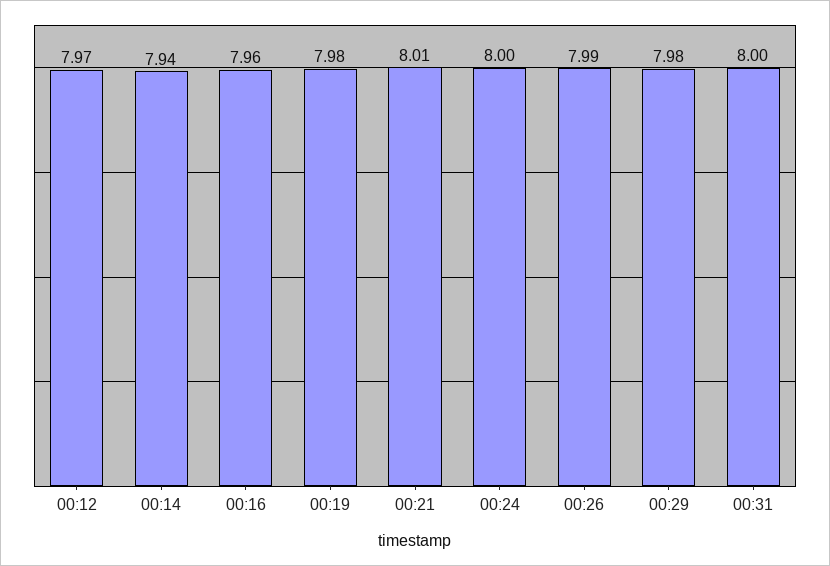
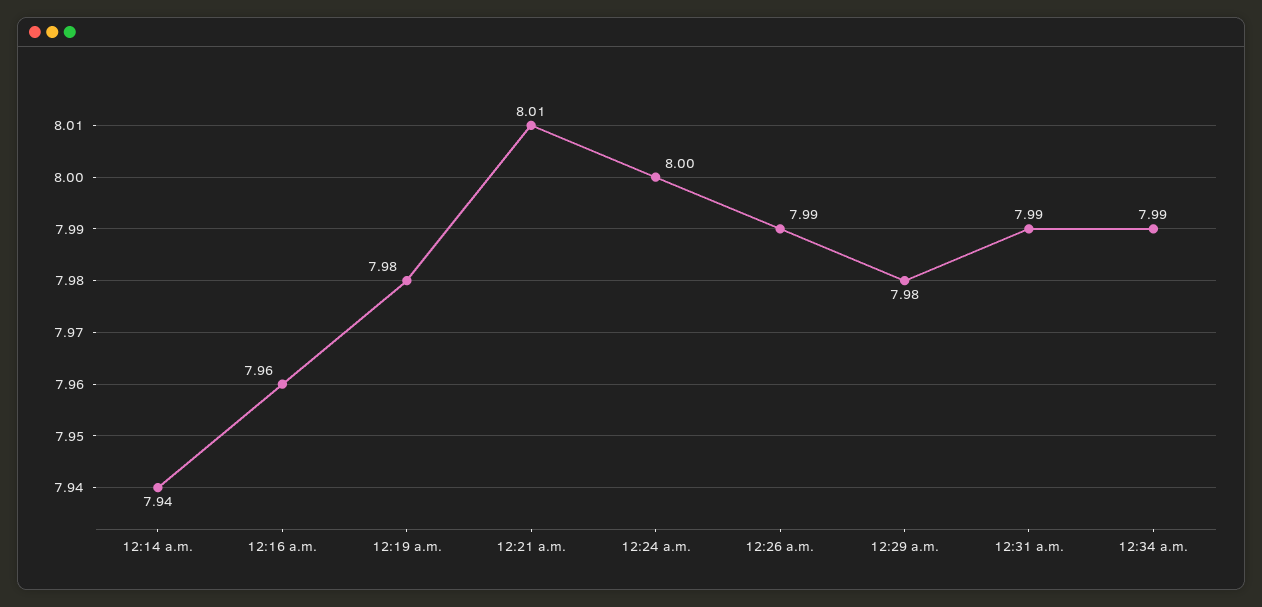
00:12: 7.97 -> none
00:31: 8 -> 7.99
12:34 a.m.: none -> 7.99

